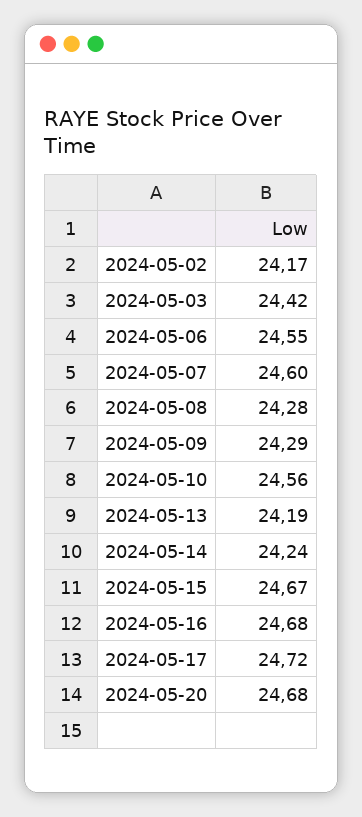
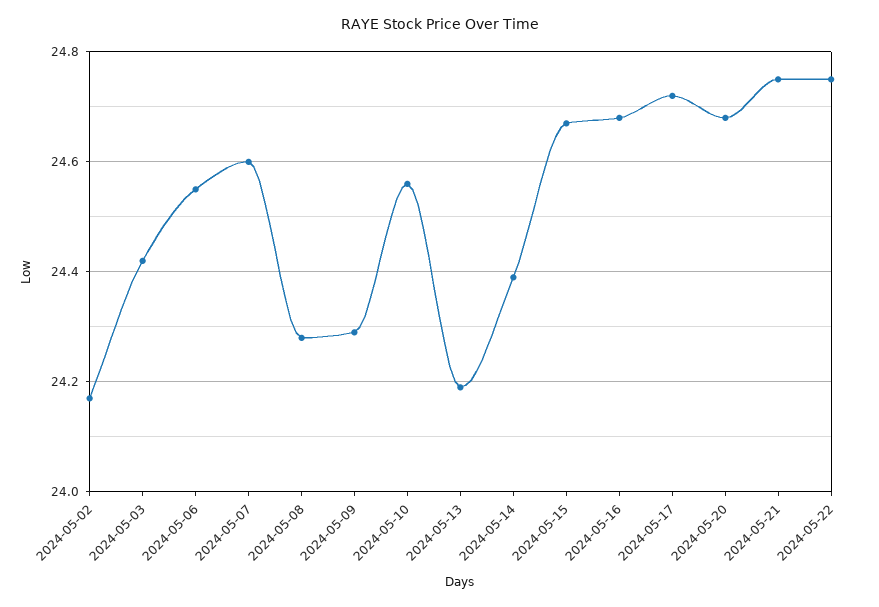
2024-05-14: 24.24 -> 24.4
2024-05-21: none -> 24.75
2024-05-22: none -> 24.75

